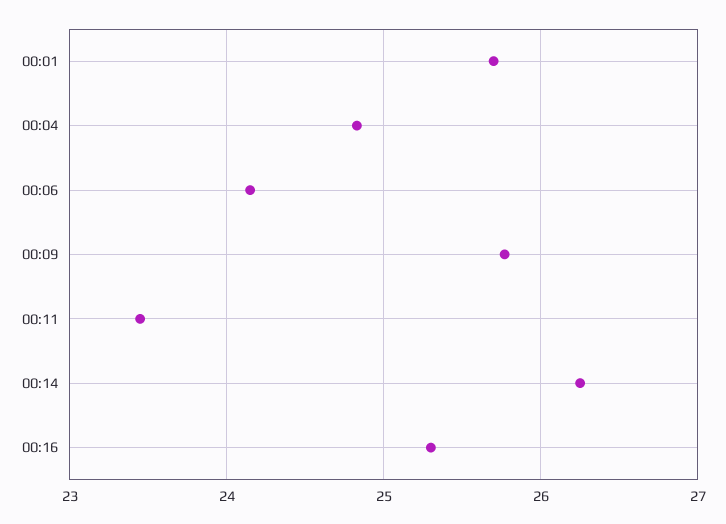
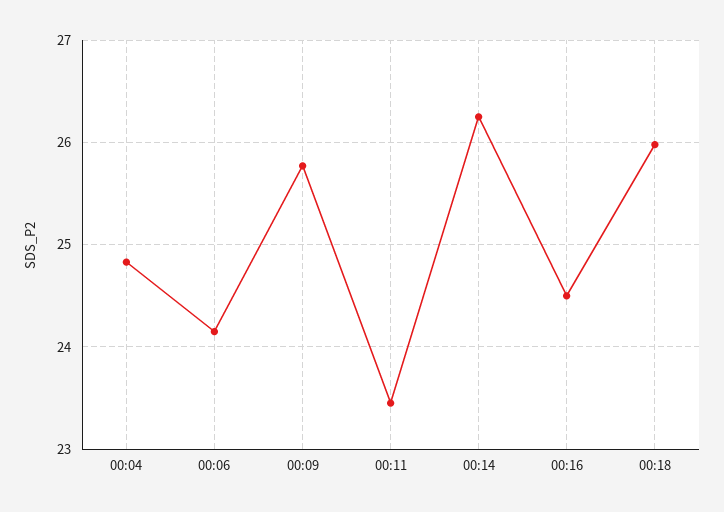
00:01: 25.7 -> none
00:16: 25.3 -> 24.5
00:18: none -> 26

